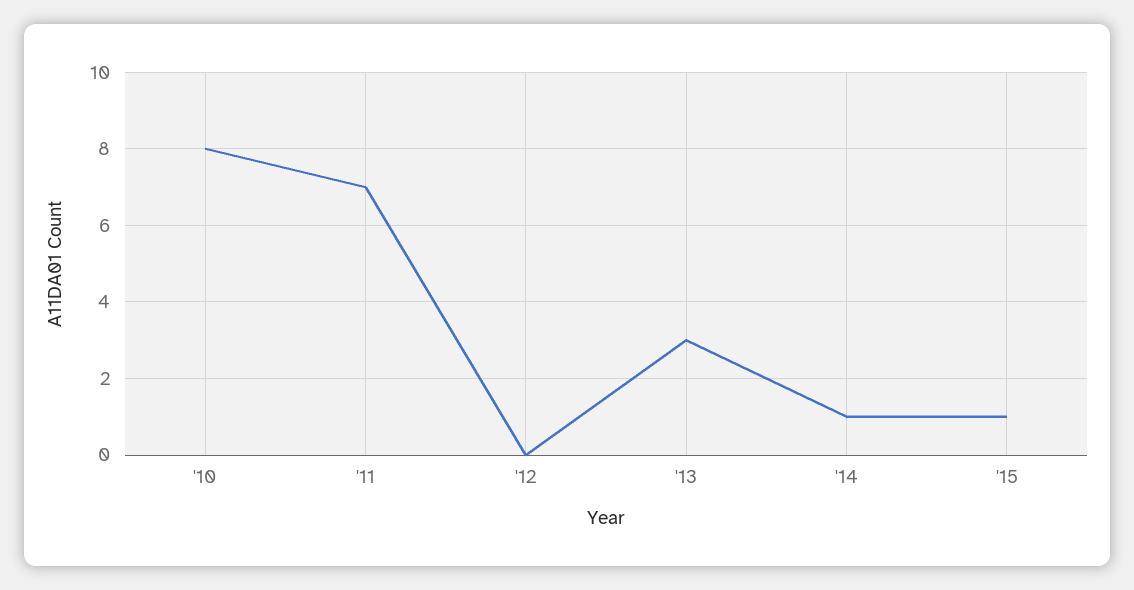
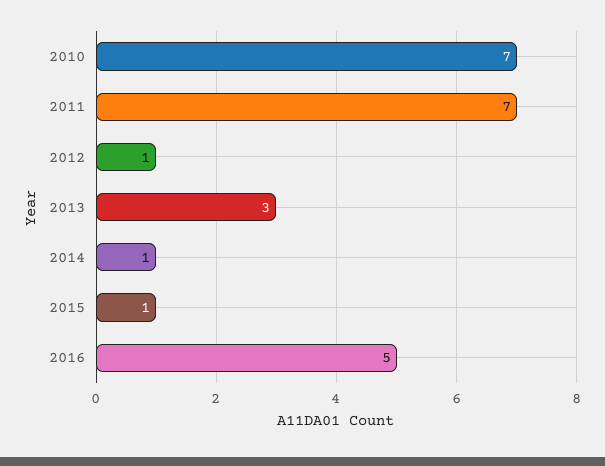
'10: 8 -> 7
'12: 0 -> 1
2016: none -> 5

